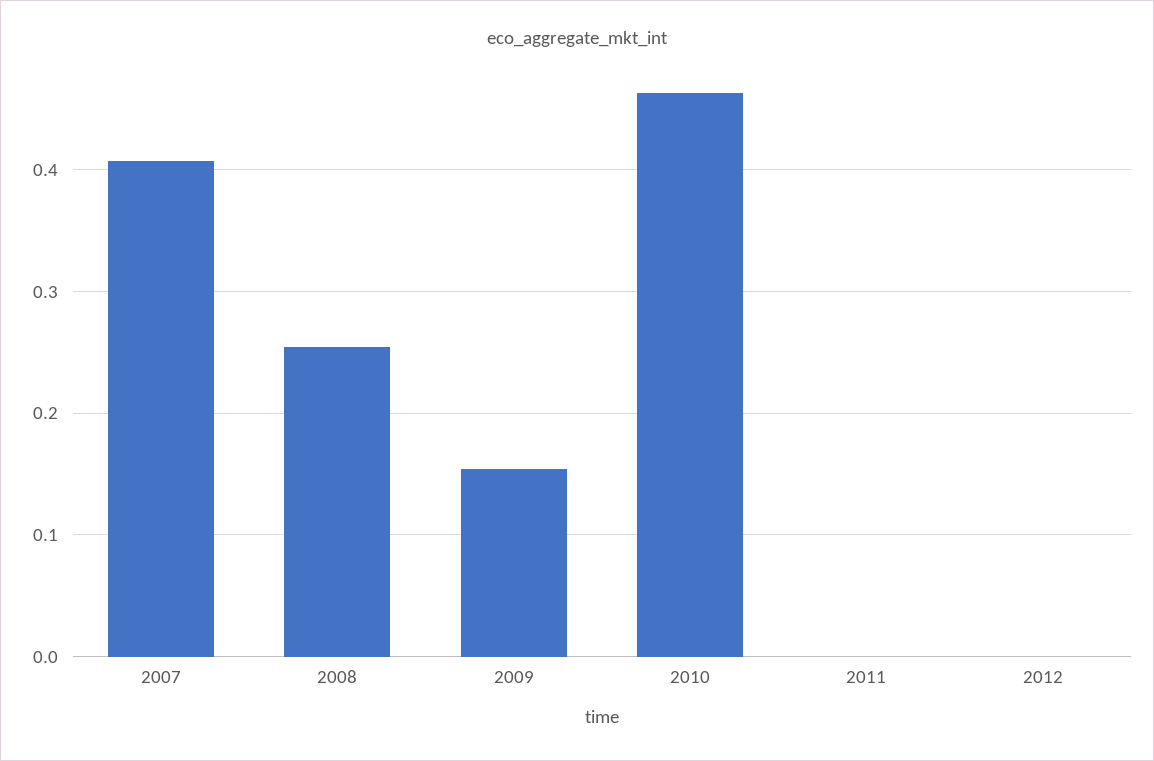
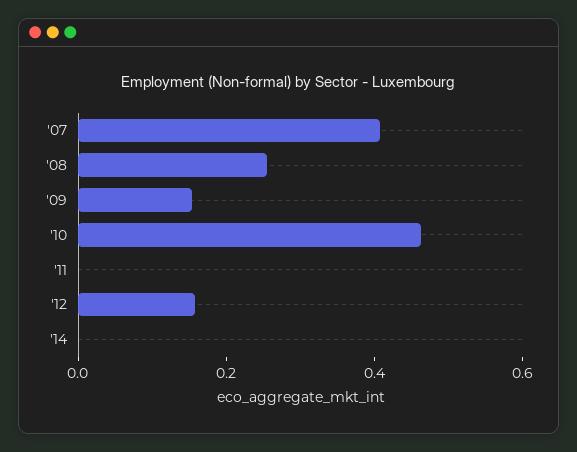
2012: 0 -> 0.15
'14: none -> 0

